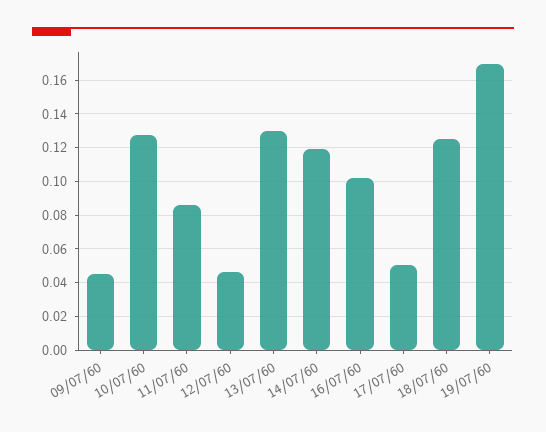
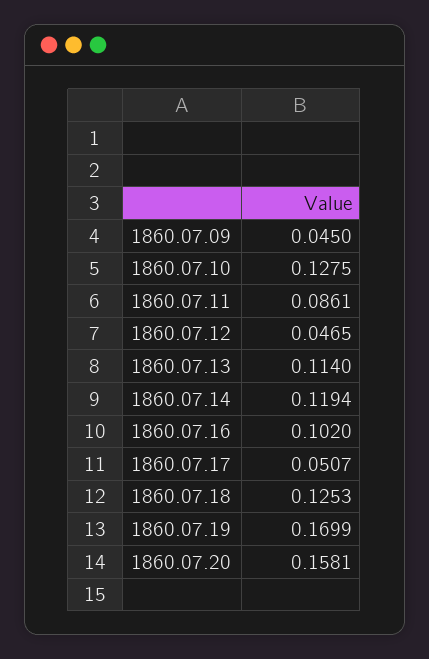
13/07/60: 0.13 -> 0.114
1860.07.20: none -> 0.1581

